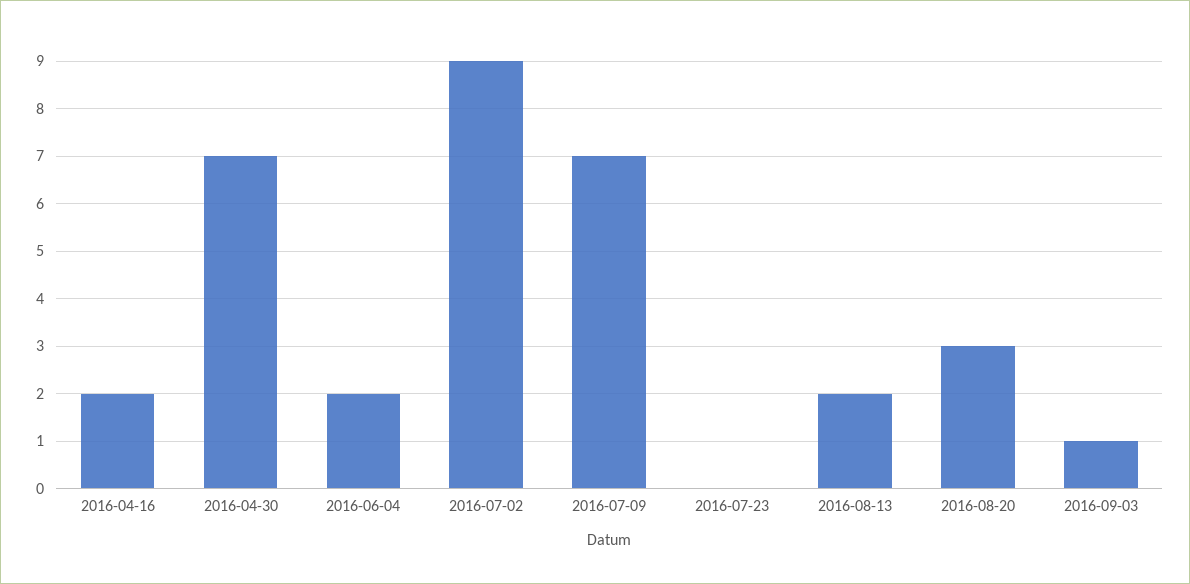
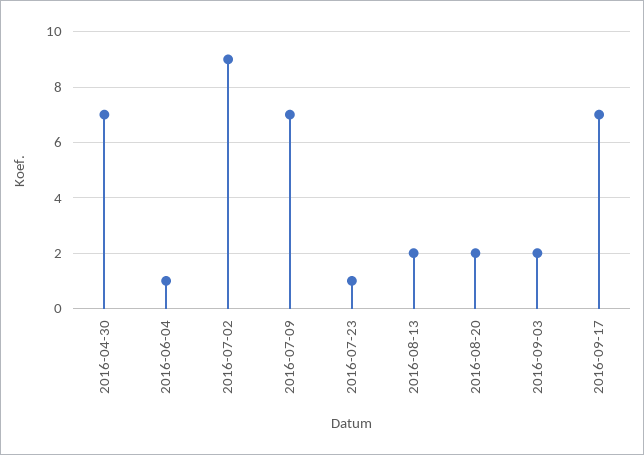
2016-04-16: 2 -> none
2016-06-04: 2 -> 1
2016-07-23: 0 -> 1
2016-08-20: 3 -> 2
2016-09-03: 1 -> 2
2016-09-17: none -> 7

